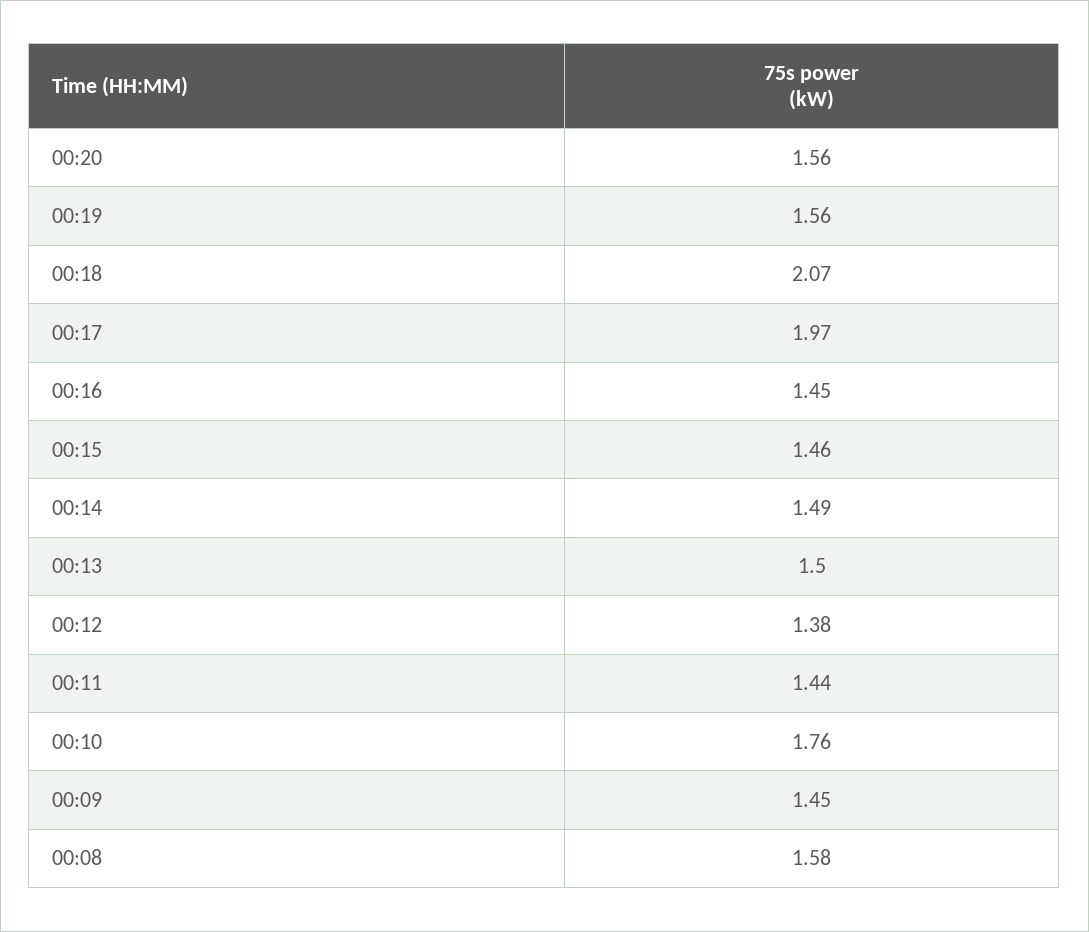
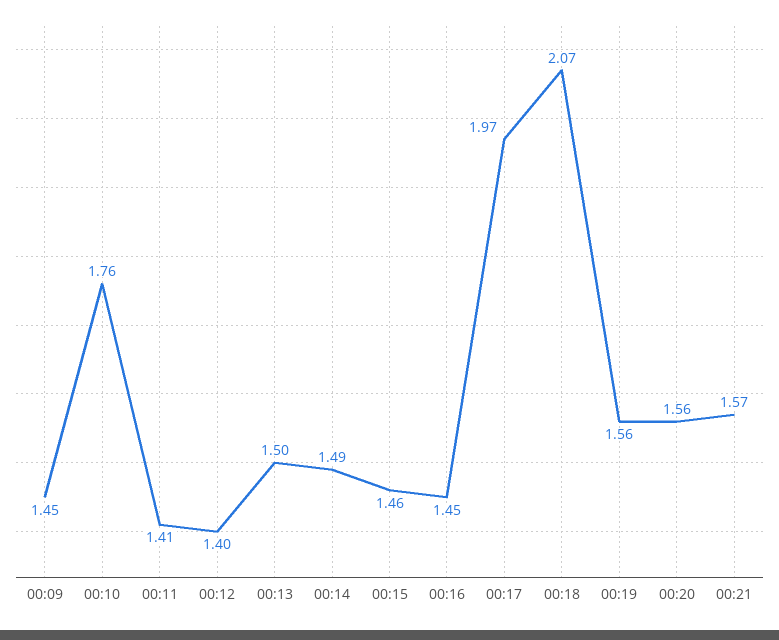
00:12: 1.38 -> 1.4
00:11: 1.44 -> 1.41
00:08: 1.58 -> none
00:21: none -> 1.57

